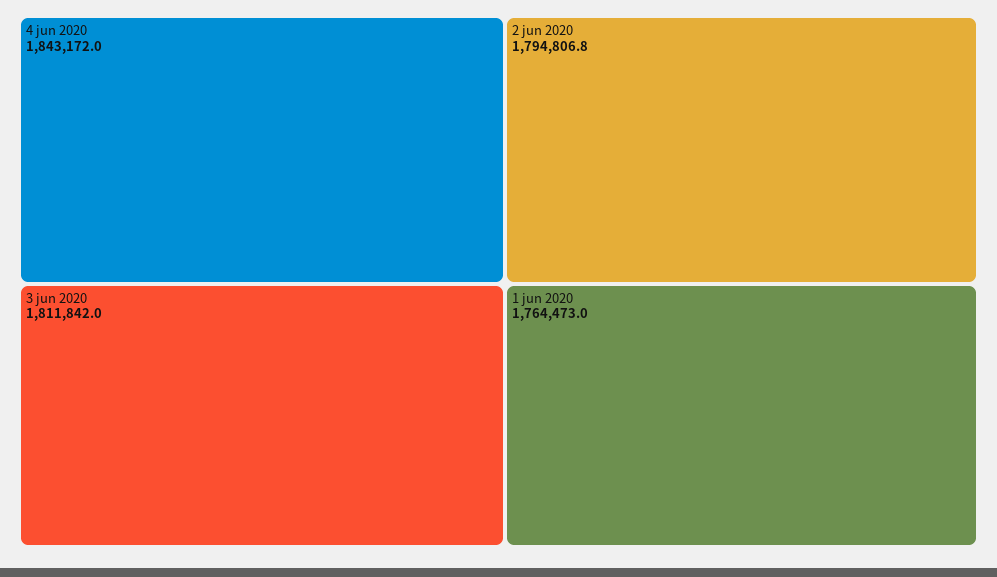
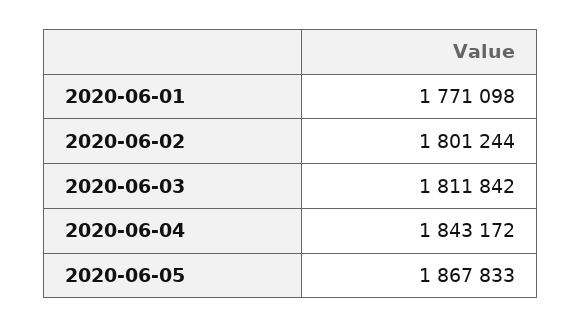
2 jun 2020: 1794806.8 -> 1801244
1 jun 2020: 1764473 -> 1771098
2020-06-05: none -> 1867833

